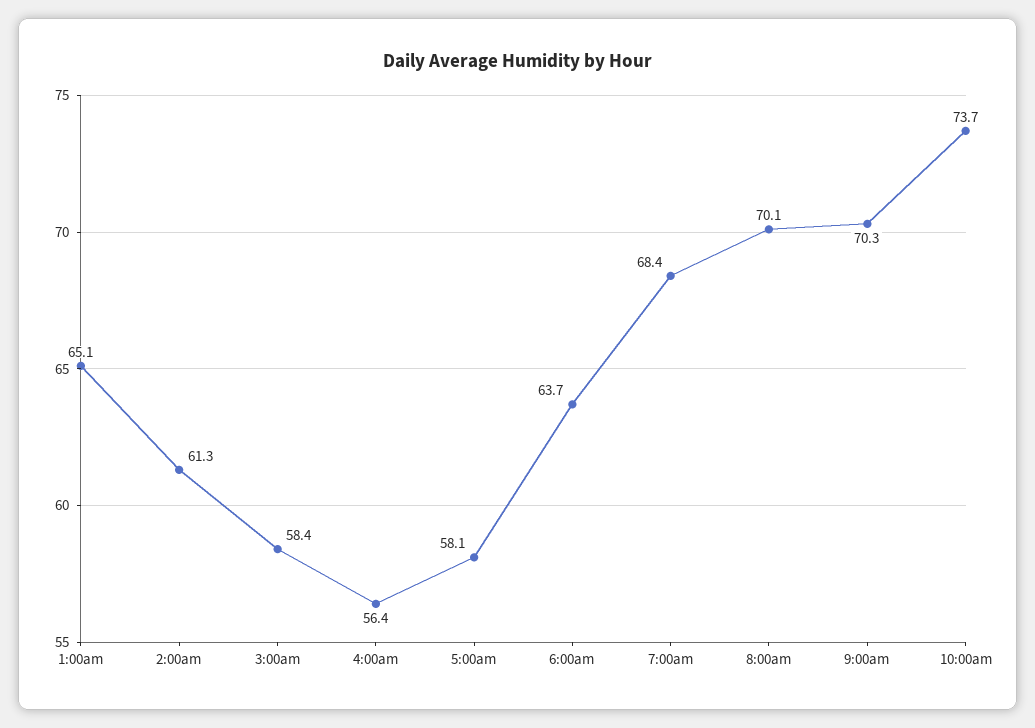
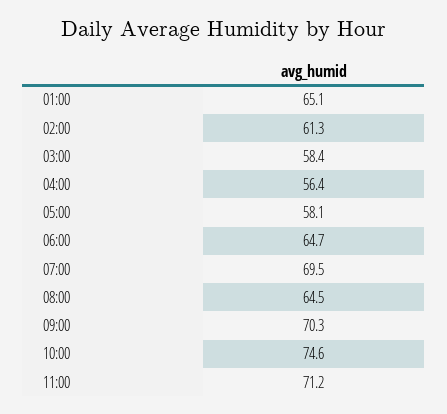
6:00am: 63.7 -> 64.7
7:00am: 68.4 -> 69.5
8:00am: 70.1 -> 64.5
10:00am: 73.7 -> 74.6
11:00: none -> 71.2

